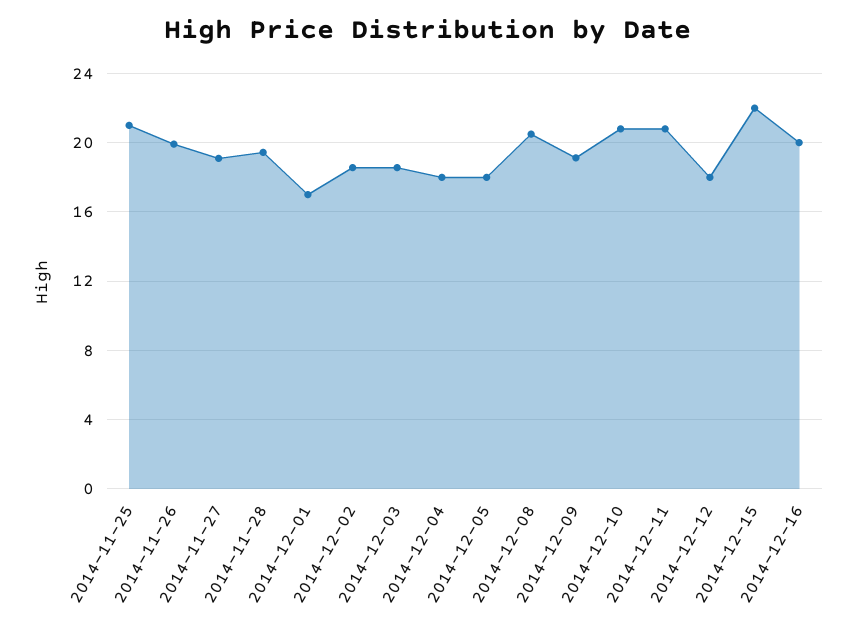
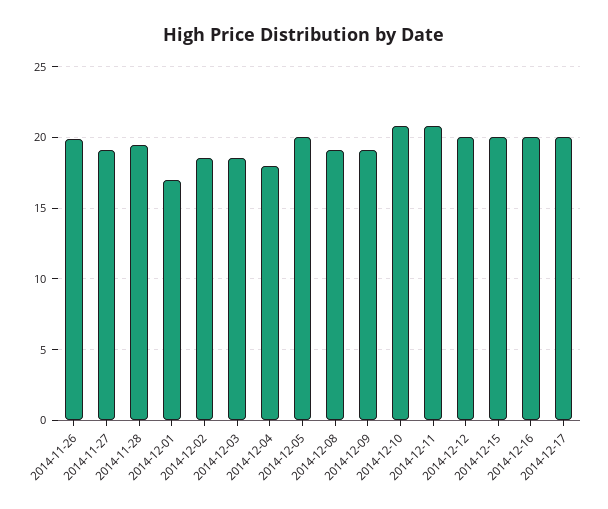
2014-11-25: 21 -> none
2014-12-05: 18 -> 20
2014-12-08: 20.5 -> 19
2014-12-12: 18 -> 20
2014-12-15: 22 -> 20
2014-12-17: none -> 20

